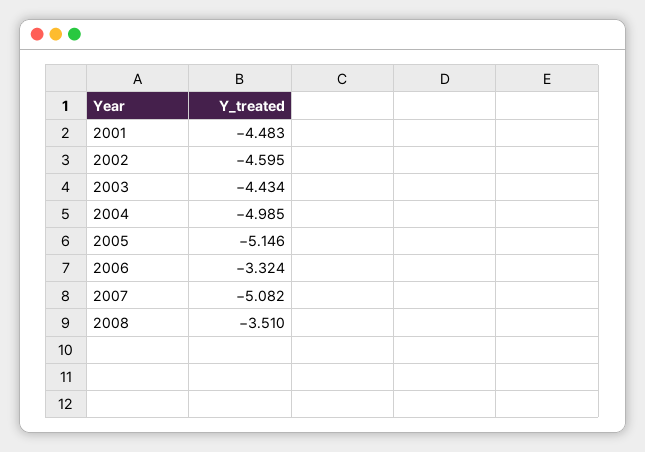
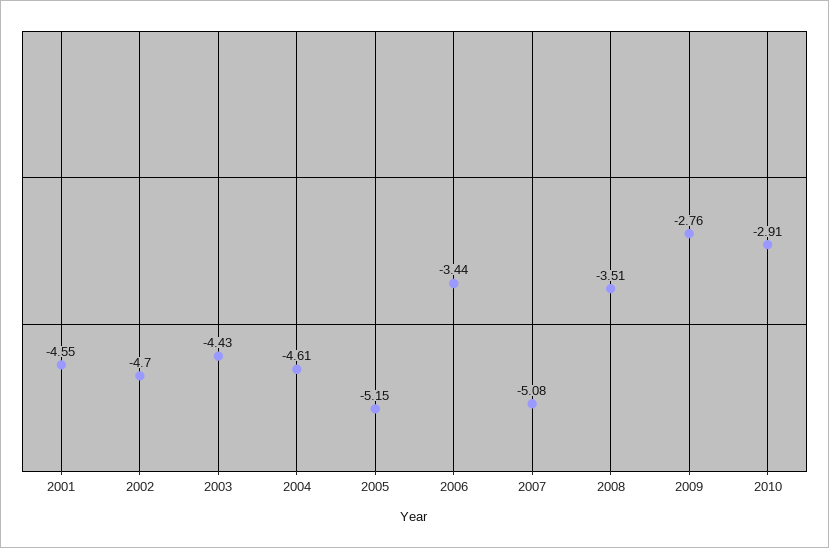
2001: -4.483 -> -4.55
2002: -4.595 -> -4.7
2004: -4.985 -> -4.61
2006: -3.324 -> -3.44
2009: none -> -2.76
2010: none -> -2.91

